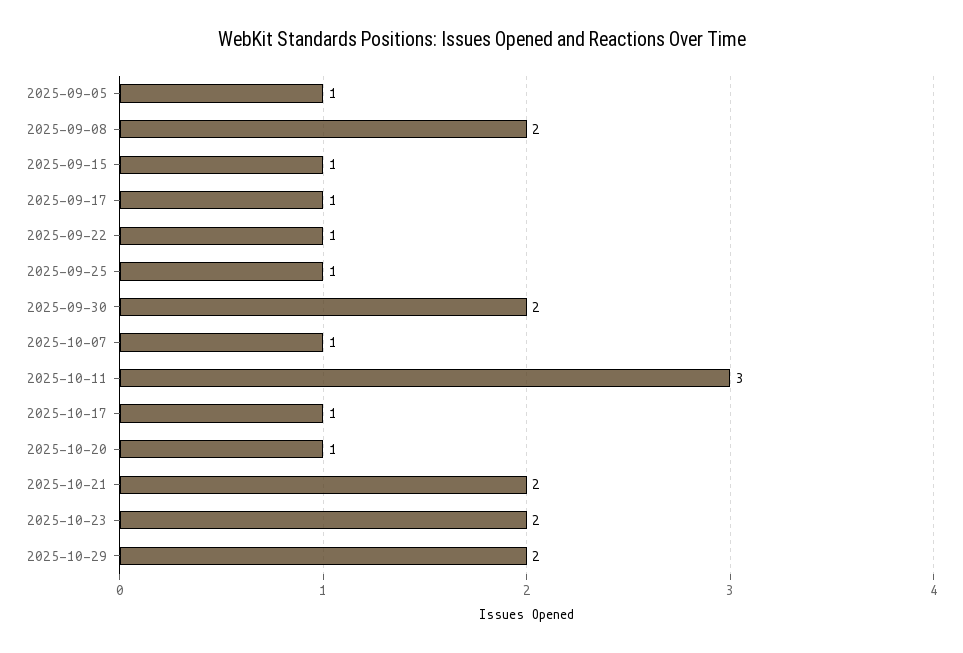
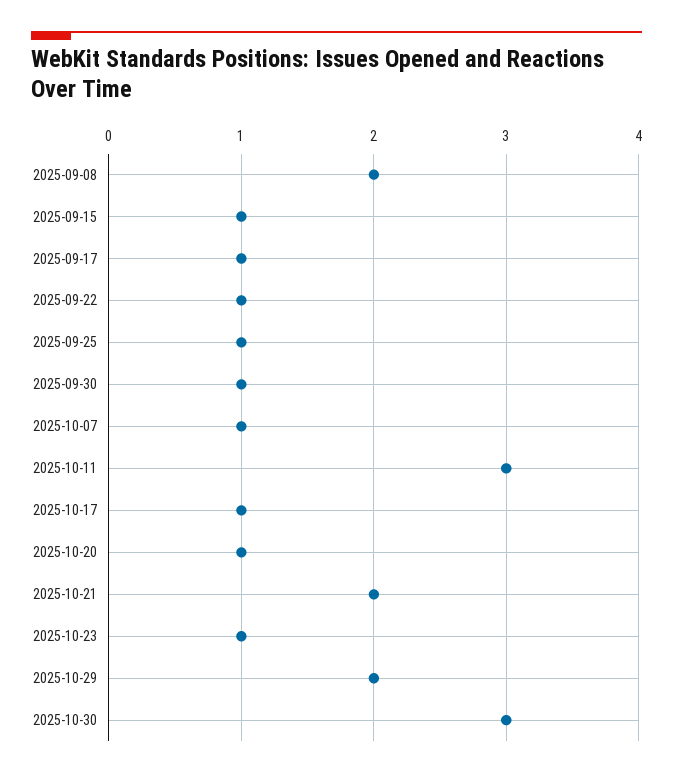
2025-09-05: 1 -> none
2025-09-30: 2 -> 1
2025-10-23: 2 -> 1
2025-10-30: none -> 3

